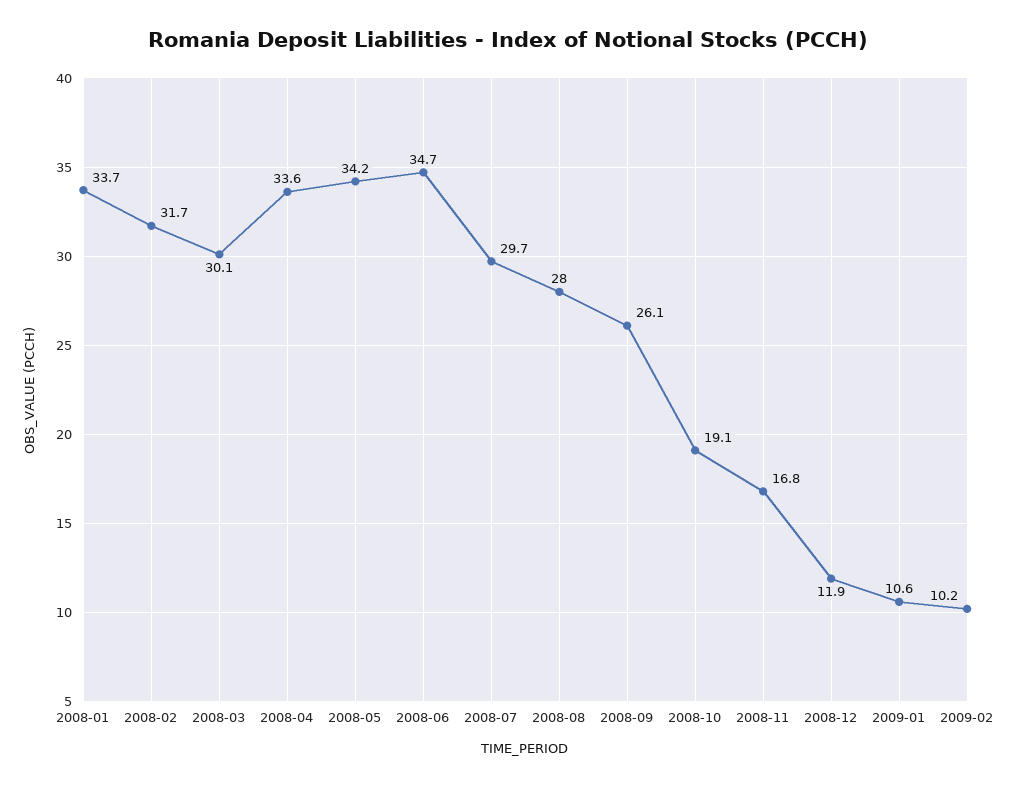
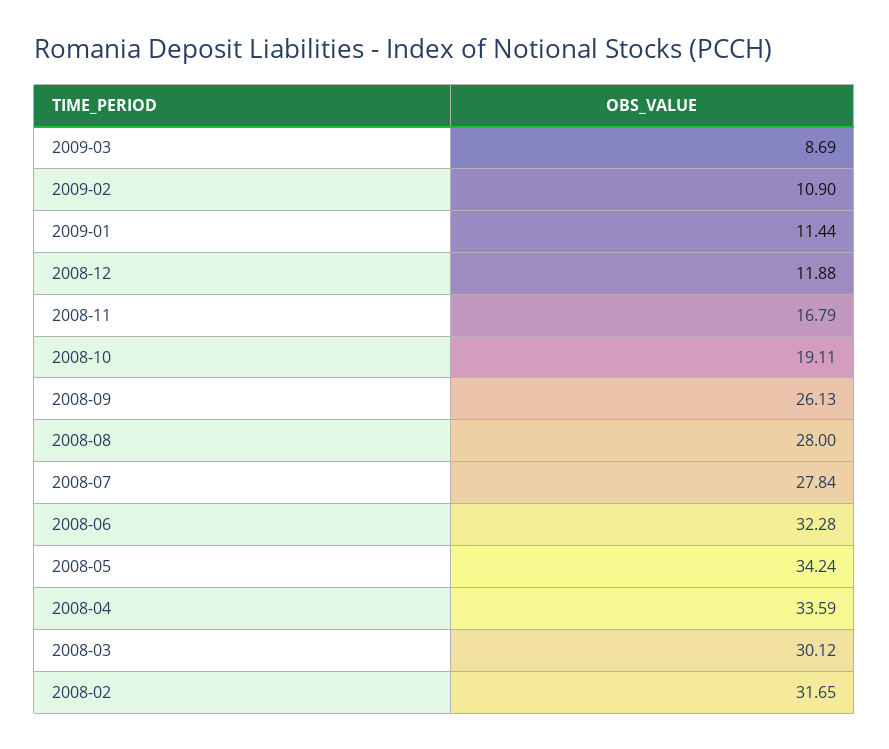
2008-01: 33.7 -> none
2008-06: 34.7 -> 32.28
2008-07: 29.7 -> 27.84
2009-01: 10.6 -> 11.44
2009-02: 10.2 -> 10.9
2009-03: none -> 8.69

